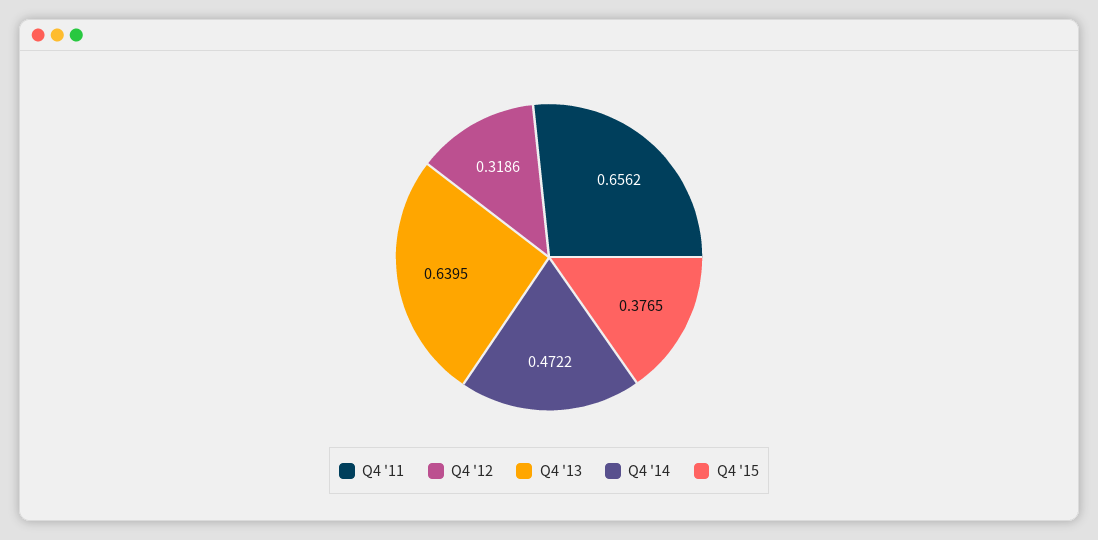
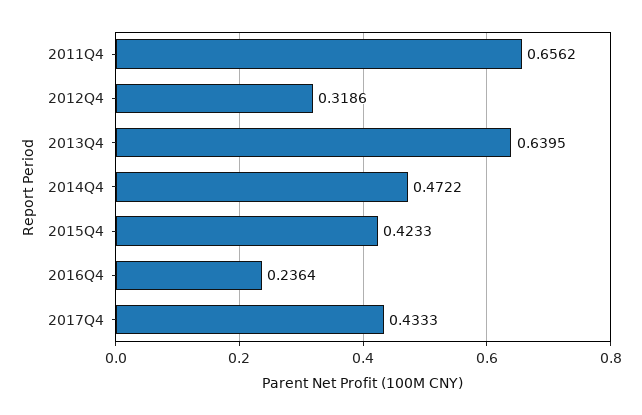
Q4 '15: 0.3765 -> 0.4233
2016Q4: none -> 0.2364
2017Q4: none -> 0.4333

